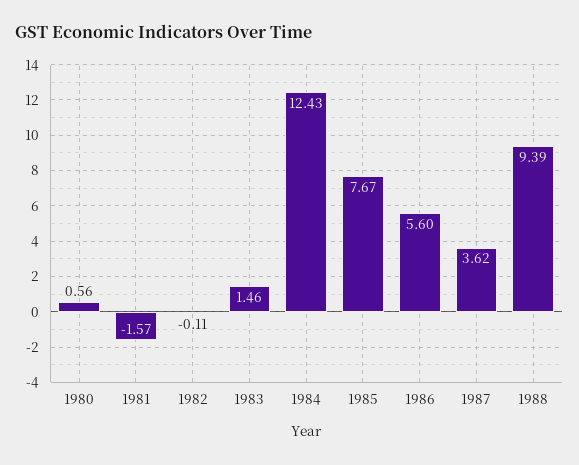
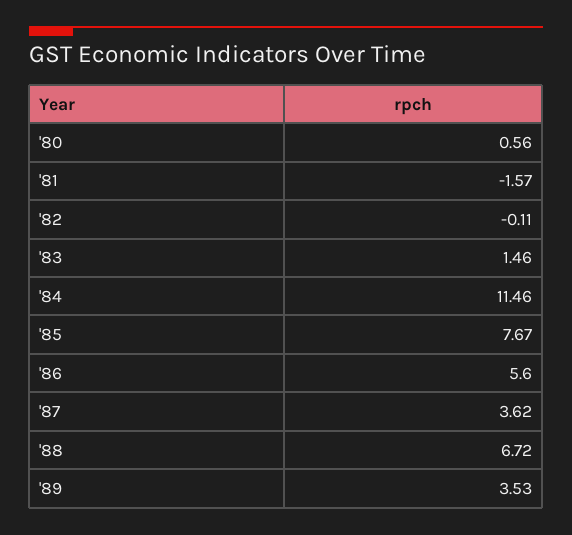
1984: 12.43 -> 11.46
1988: 9.39 -> 6.72
'89: none -> 3.53

